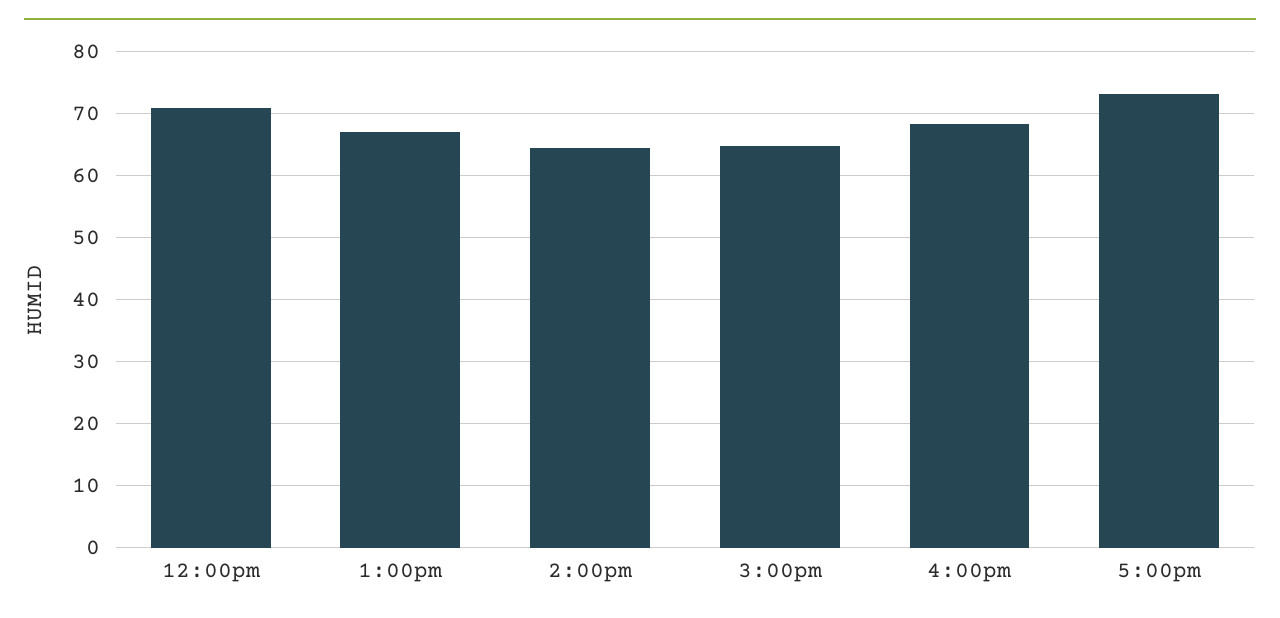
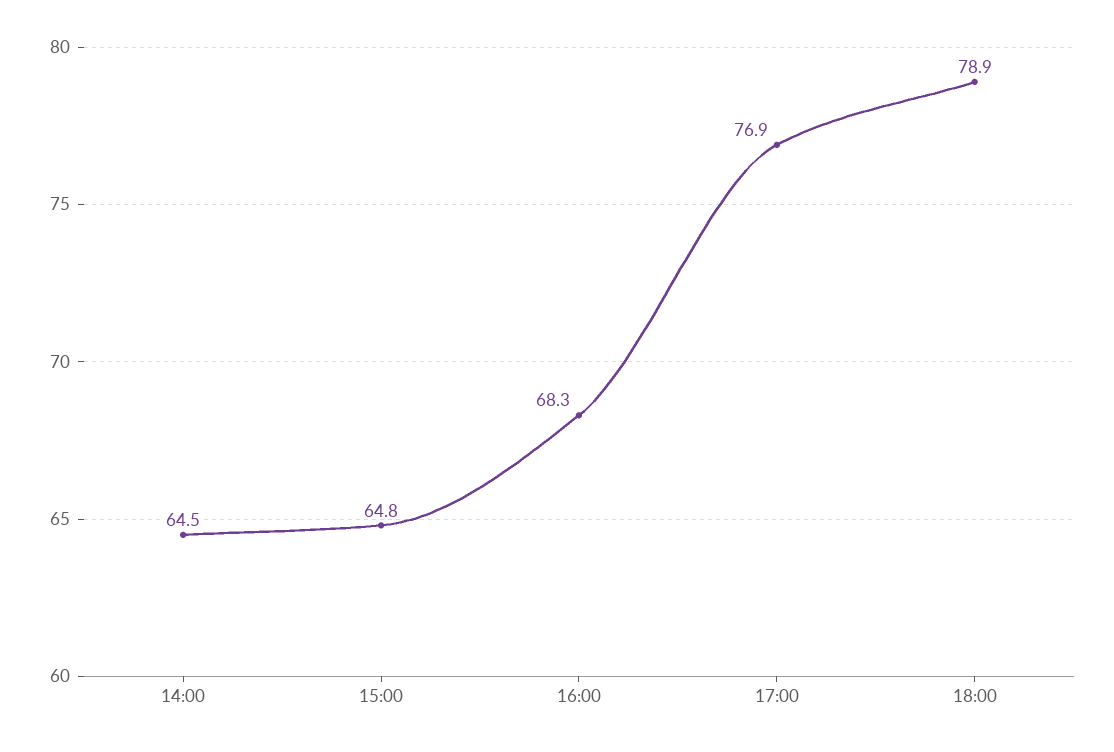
12:00pm: 71 -> none
1:00pm: 67 -> none
5:00pm: 73 -> 76.9
18:00: none -> 78.9

